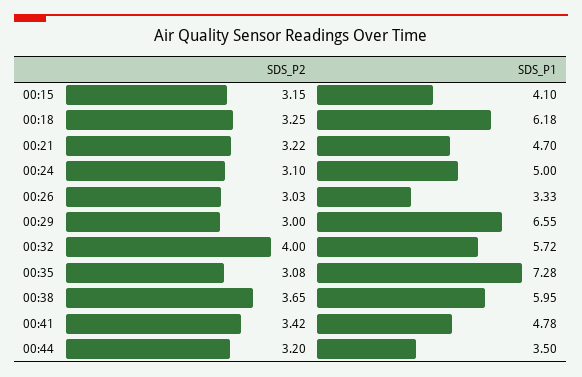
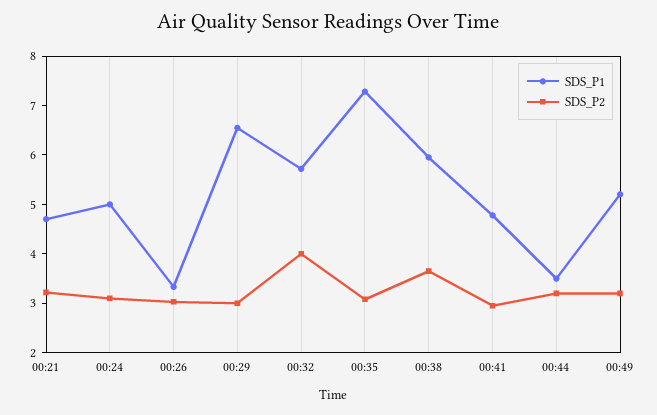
SDS_P2, 00:15: 3.15 -> none
SDS_P1, 00:15: 4.1 -> none
SDS_P2, 00:18: 3.25 -> none
SDS_P1, 00:18: 6.18 -> none
SDS_P2, 00:41: 3.42 -> 3
SDS_P1, 00:49: none -> 5.2
SDS_P2, 00:49: none -> 3.2

